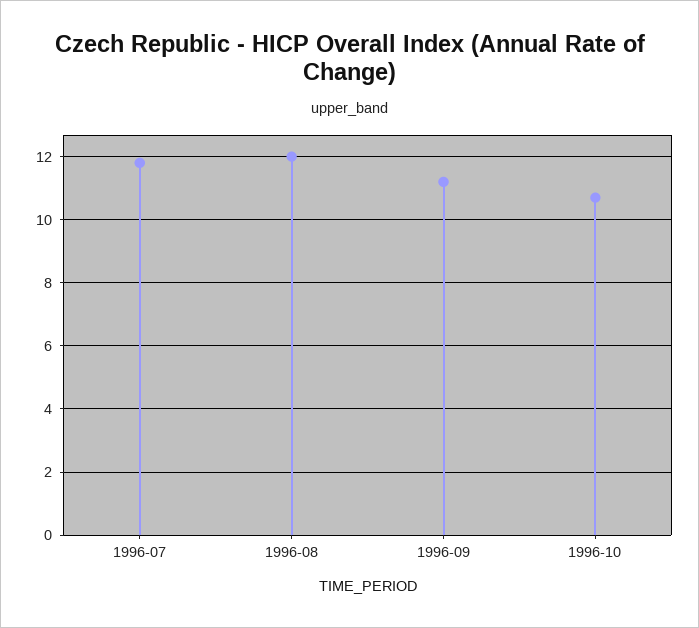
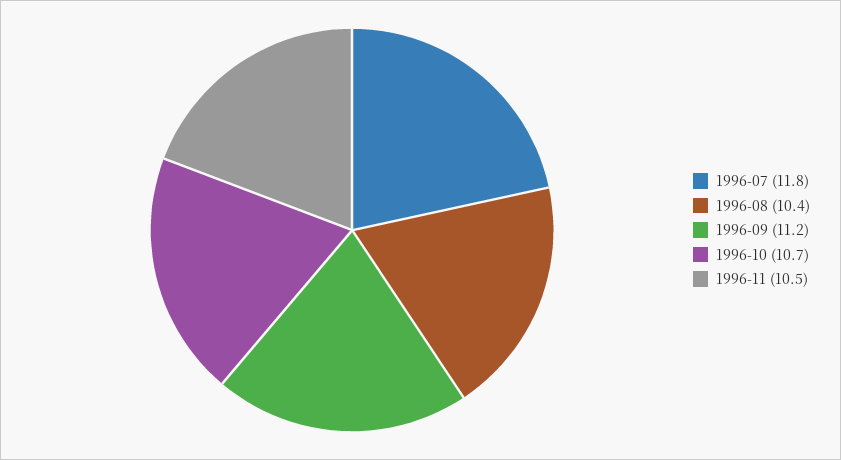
1996-08: 12 -> 10.4
1996-11: none -> 10.5

